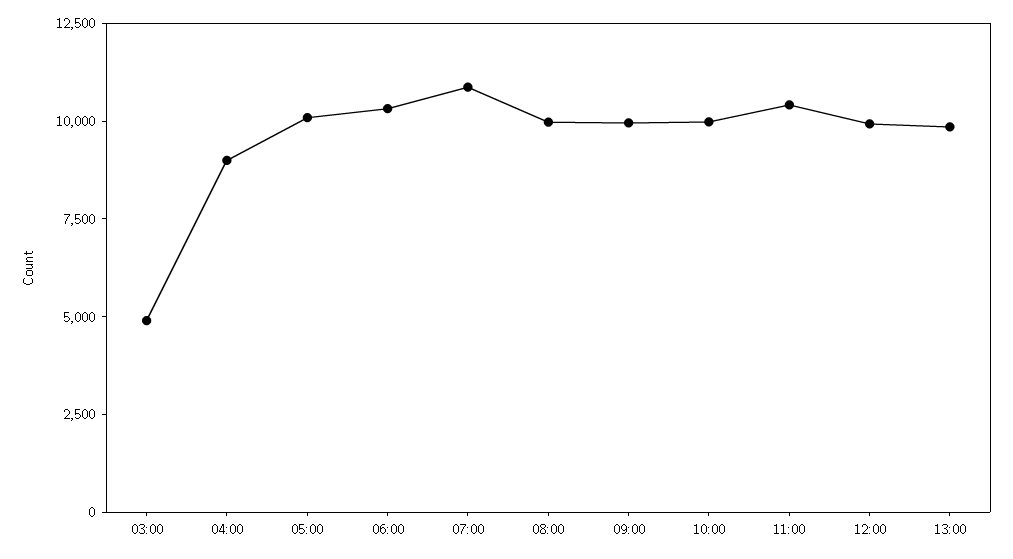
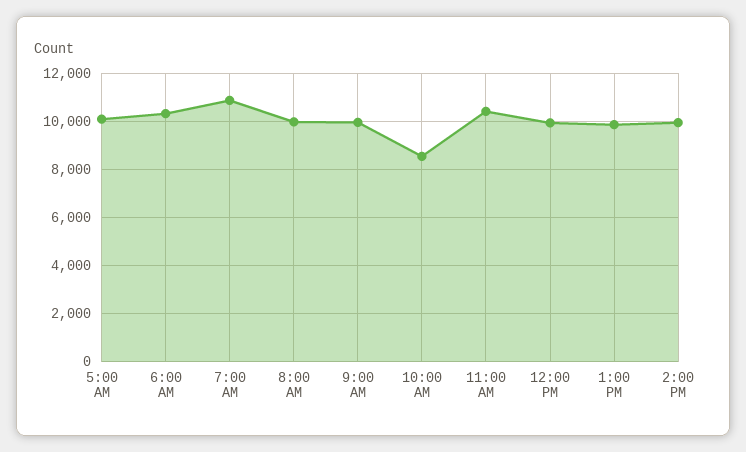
03:00: 5000 -> none
04:00: 9000 -> none
10:00: 10000 -> 8500
2:00 PM: none -> 10000

